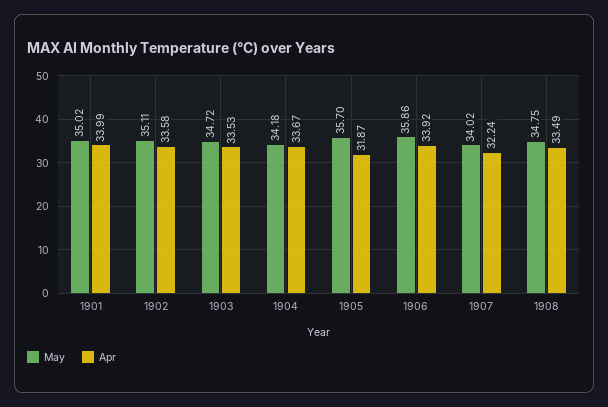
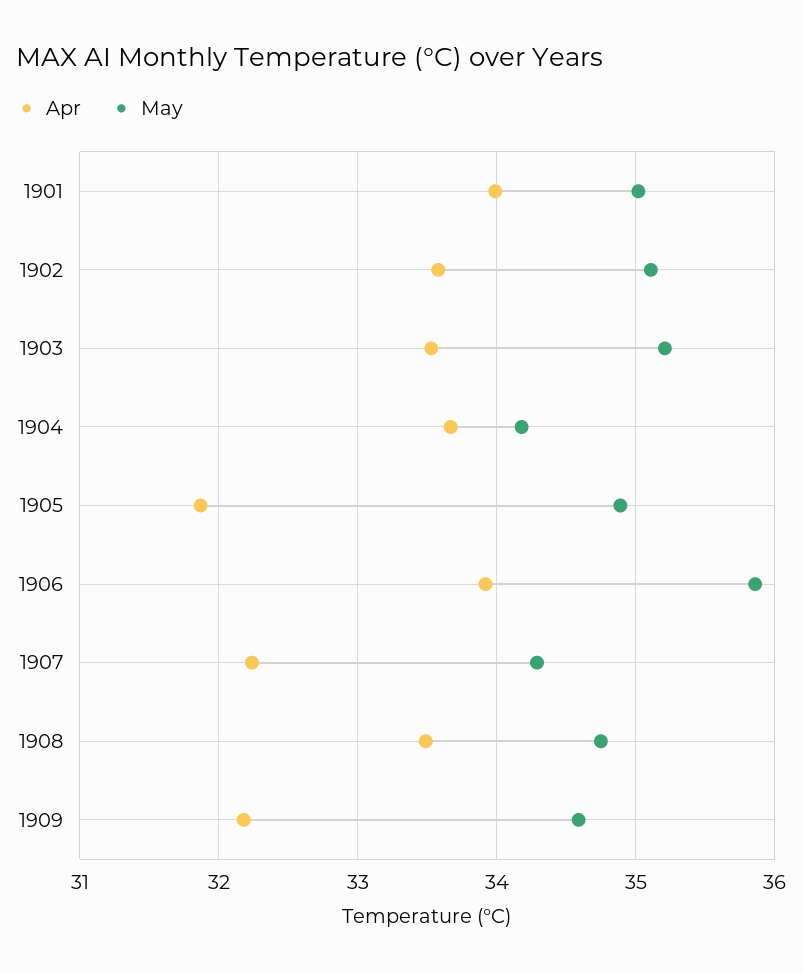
May, 1903: 34.72 -> 35.2
May, 1905: 35.7 -> 34.9
May, 1907: 34.02 -> 34.3
Apr, 1909: none -> 32.2
May, 1909: none -> 34.6

